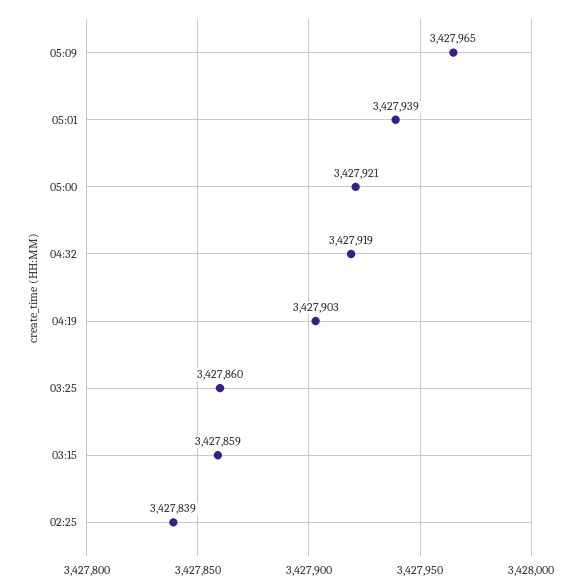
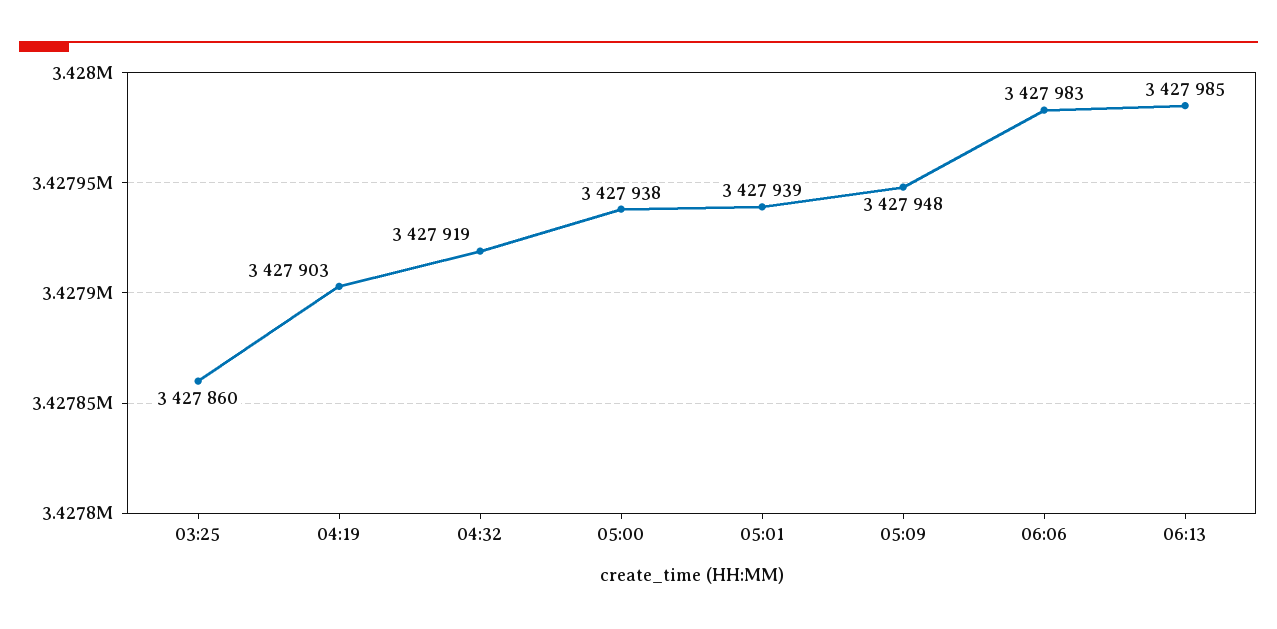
05:09: 3427965 -> 3427948
05:00: 3427921 -> 3427938
03:15: 3427859 -> none
02:25: 3427839 -> none
06:06: none -> 3427983
06:13: none -> 3427985

